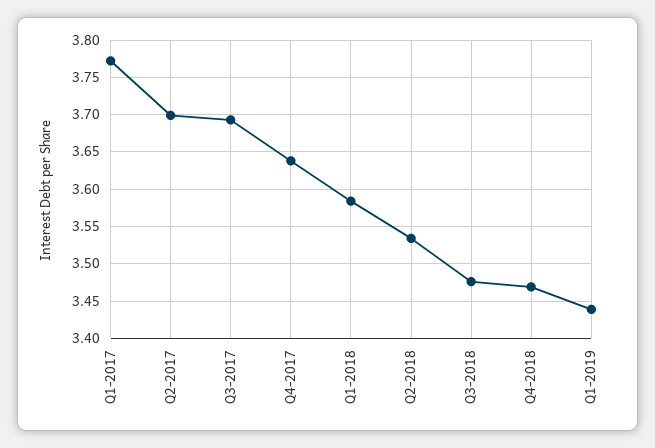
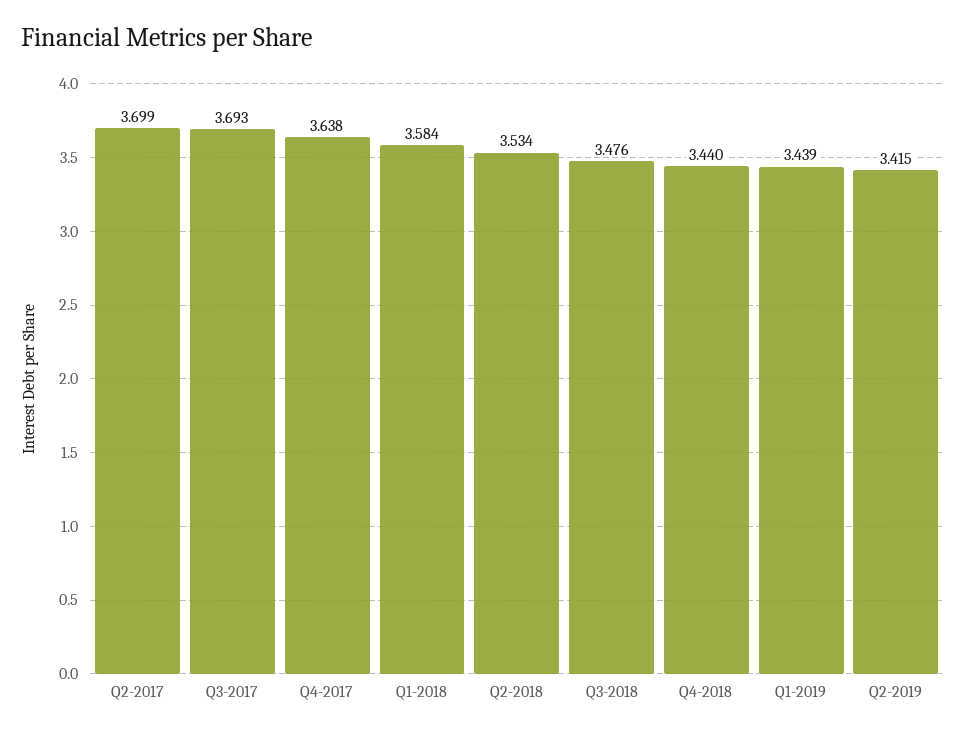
Q1-2017: 3.77 -> none
Q4-2018: 3.47 -> 3.44
Q2-2019: none -> 3.415

